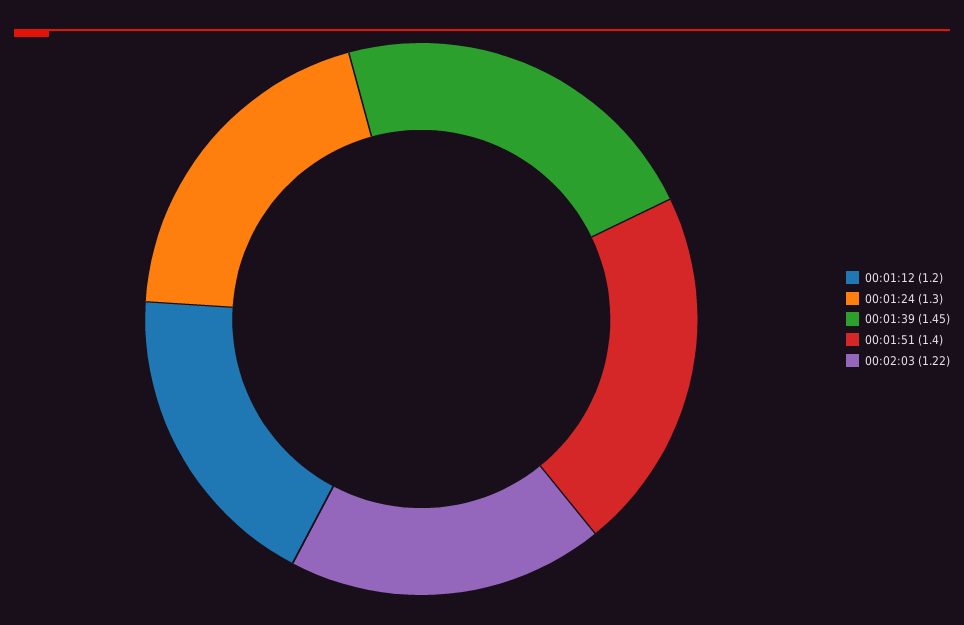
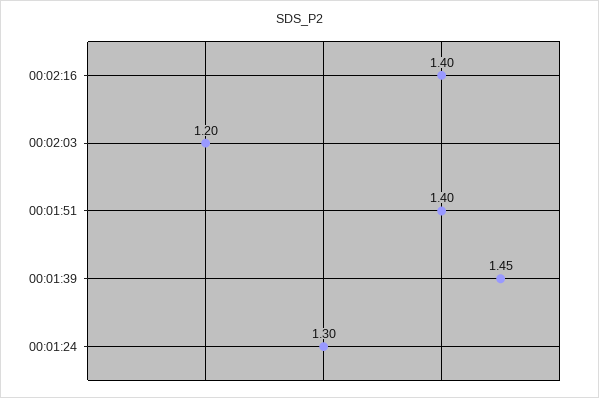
00:01:12: 1.2 -> none
00:02:03: 1.22 -> 1.2
00:02:16: none -> 1.4

